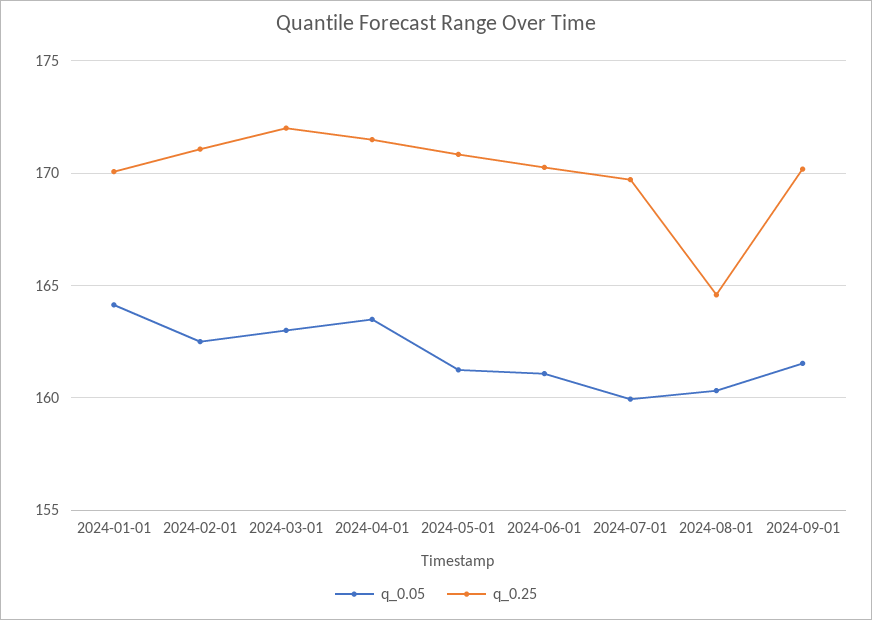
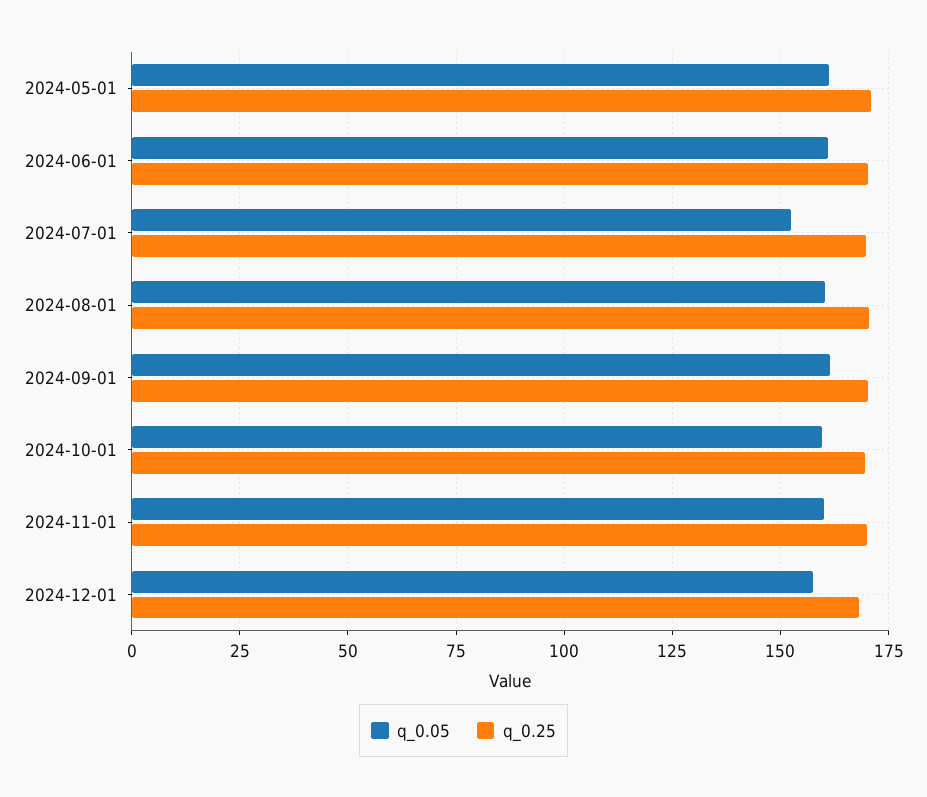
q_0.05, 2024-01-01: 164 -> none
q_0.25, 2024-01-01: 170 -> none
q_0.05, 2024-02-01: 162.5 -> none
q_0.25, 2024-02-01: 171 -> none
q_0.05, 2024-03-01: 163 -> none
q_0.25, 2024-03-01: 172 -> none
q_0.05, 2024-04-01: 163.5 -> none
q_0.25, 2024-04-01: 171.5 -> none
q_0.05, 2024-07-01: 160 -> 152.5
q_0.25, 2024-08-01: 164.5 -> 170
q_0.05, 2024-10-01: none -> 160
q_0.25, 2024-10-01: none -> 170
q_0.05, 2024-11-01: none -> 160
q_0.25, 2024-11-01: none -> 170
q_0.05, 2024-12-01: none -> 157.5
q_0.25, 2024-12-01: none -> 167.5

